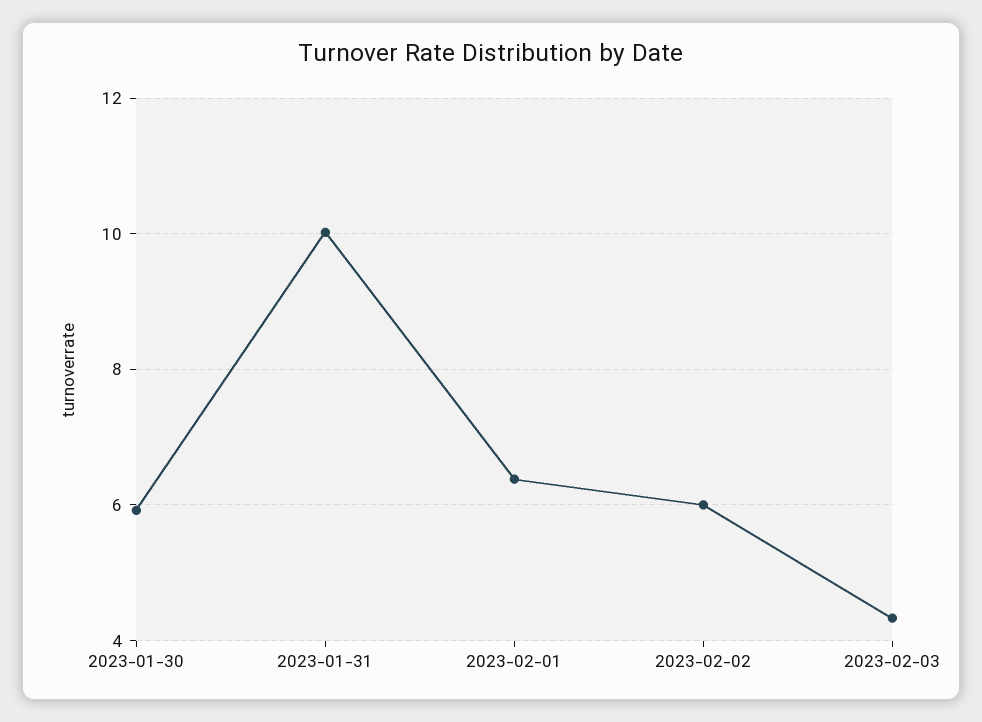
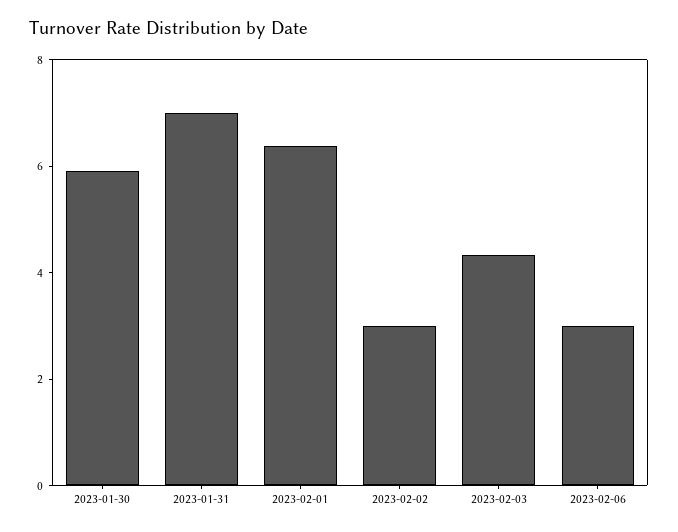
2023-01-31: 10 -> 7
2023-02-02: 6 -> 3
2023-02-06: none -> 3

